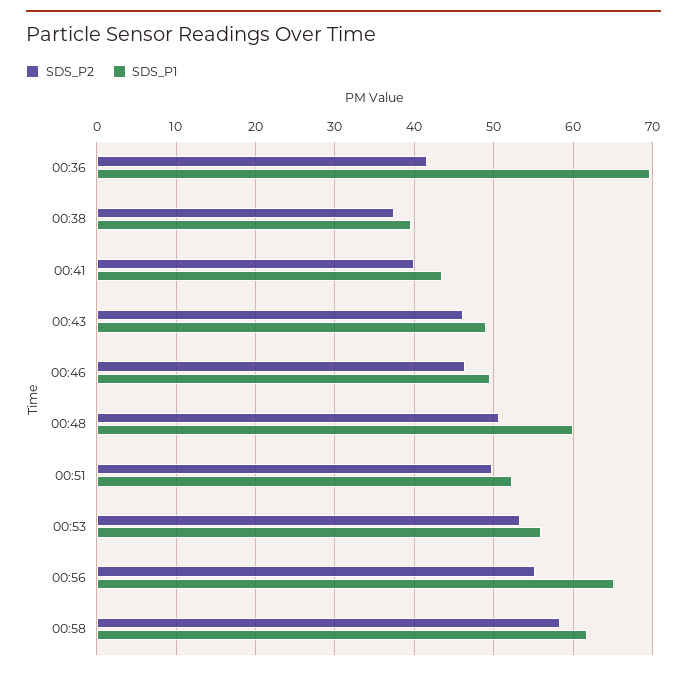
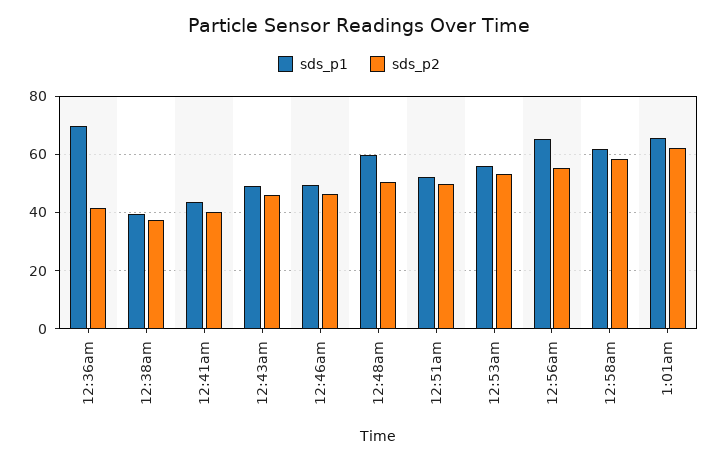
SDS_P1, 1:01am: none -> 65
SDS_P2, 1:01am: none -> 62.5

